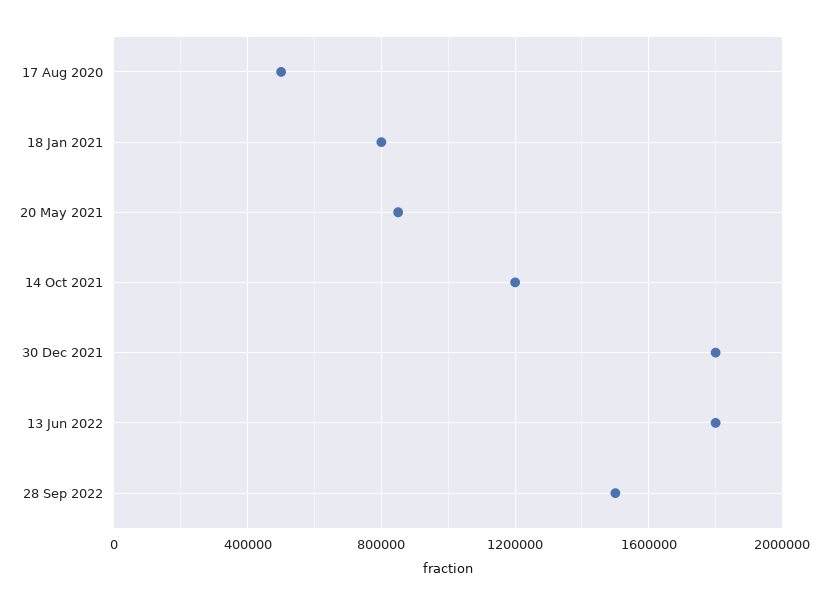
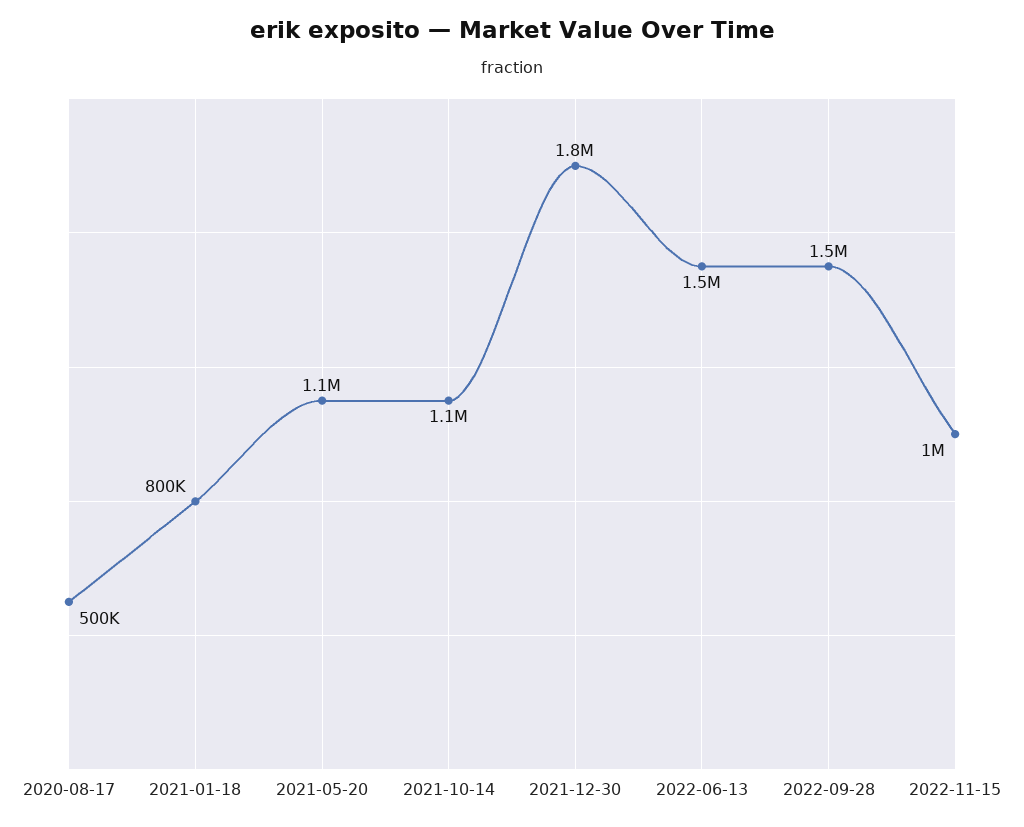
20 May 2021: 850000 -> 1100000
14 Oct 2021: 1200000 -> 1100000
13 Jun 2022: 1800000 -> 1500000
2022-11-15: none -> 1000000

